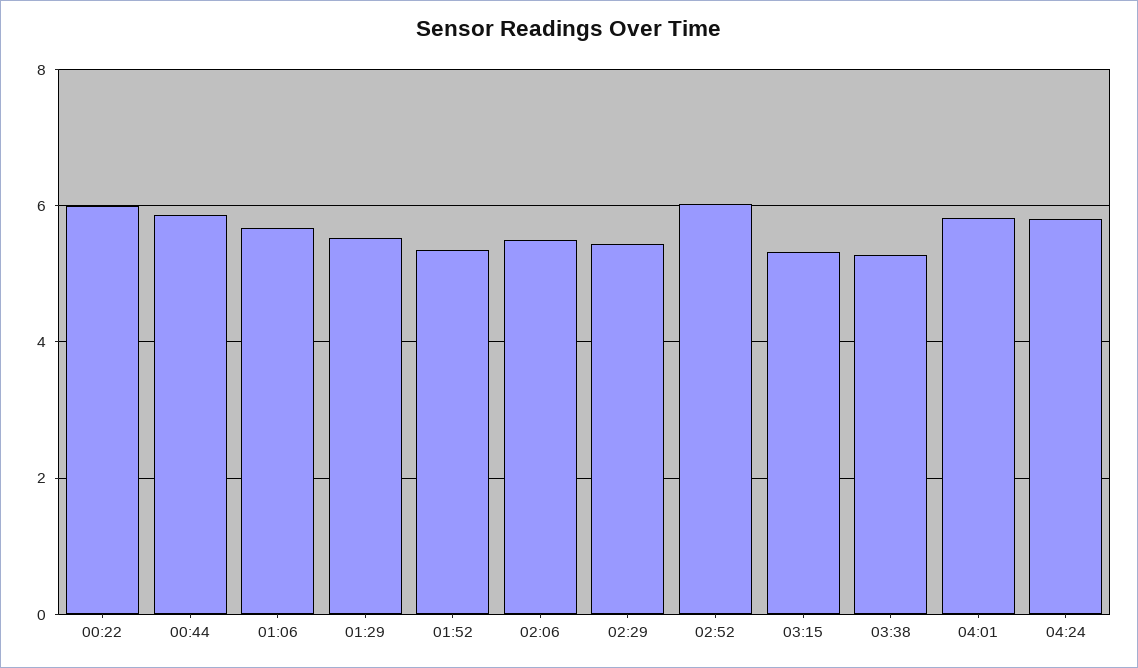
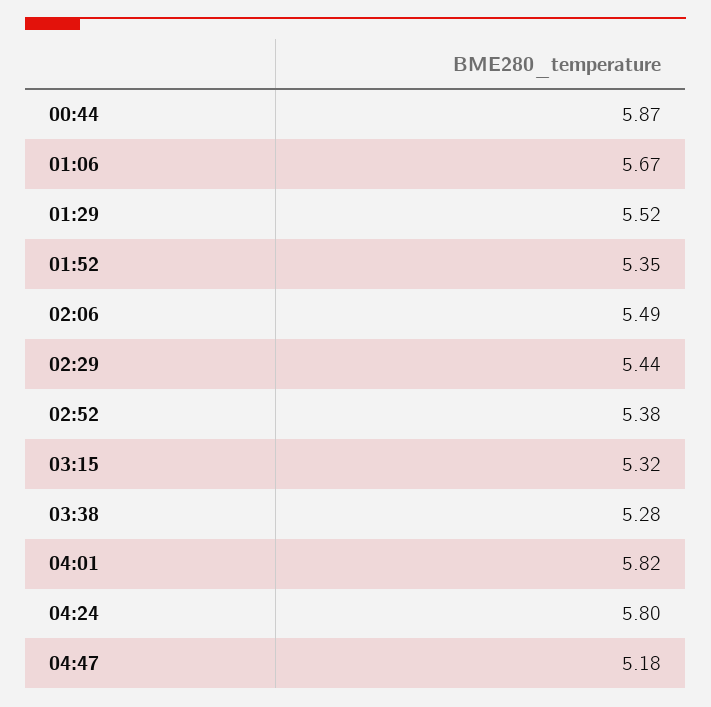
00:22: 6 -> none
02:52: 6 -> 5.38
04:47: none -> 5.18

